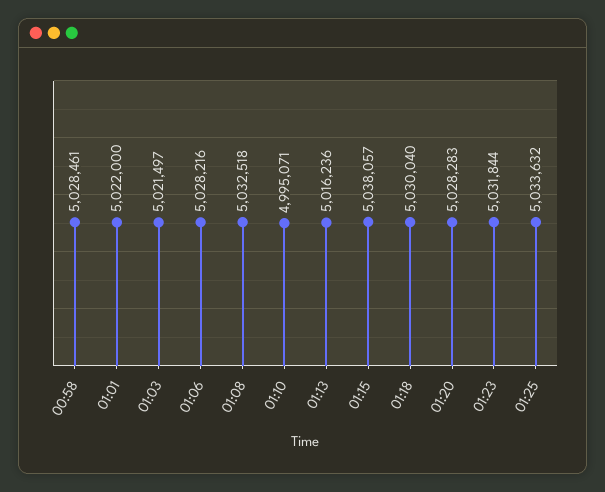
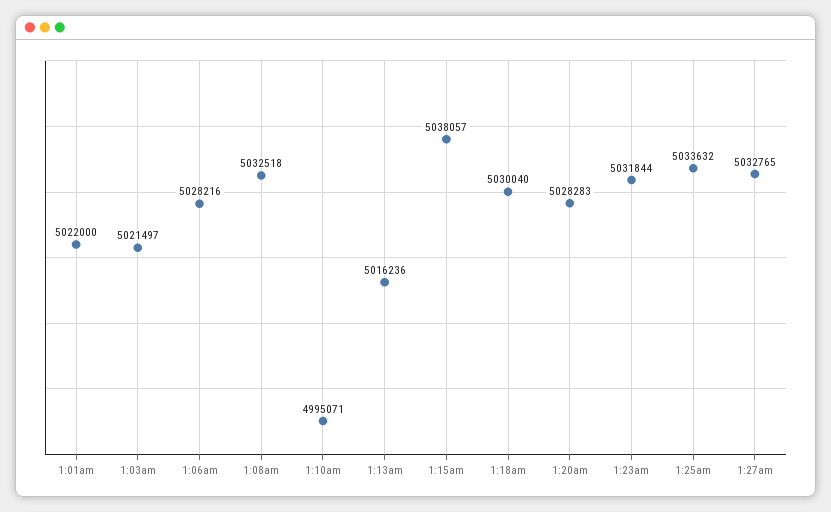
00:58: 5028461 -> none
1:27am: none -> 5032765

